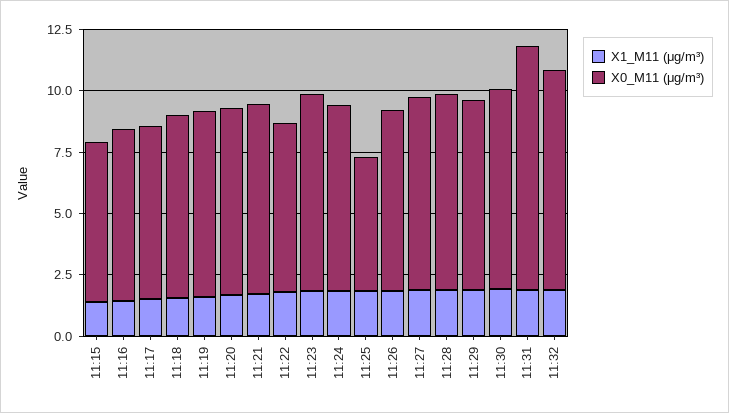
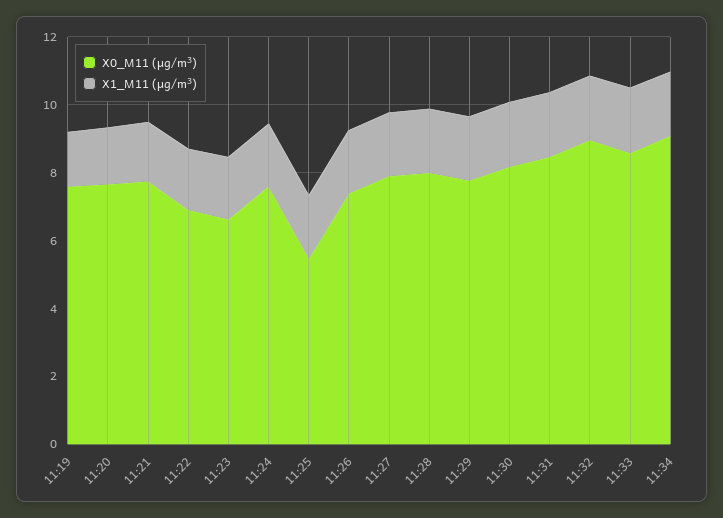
X1_M11 (μg/m³), 11:15: 1.5 -> none
X0_M11 (μg/m³), 11:15: 6.5 -> none
X1_M11 (μg/m³), 11:16: 1.5 -> none
X0_M11 (μg/m³), 11:16: 7 -> none
X1_M11 (μg/m³), 11:17: 1.5 -> none
X0_M11 (μg/m³), 11:17: 7 -> none
X1_M11 (μg/m³), 11:18: 1.5 -> none
X0_M11 (μg/m³), 11:18: 7.5 -> none
X0_M11 (μg/m³), 11:23: 8 -> 6.5
X0_M11 (μg/m³), 11:31: 10 -> 8.5
X0_M11 (μg/m³), 11:33: none -> 8.5
X1_M11 (μg/m³), 11:33: none -> 2
X0_M11 (μg/m³), 11:34: none -> 9
X1_M11 (μg/m³), 11:34: none -> 2

